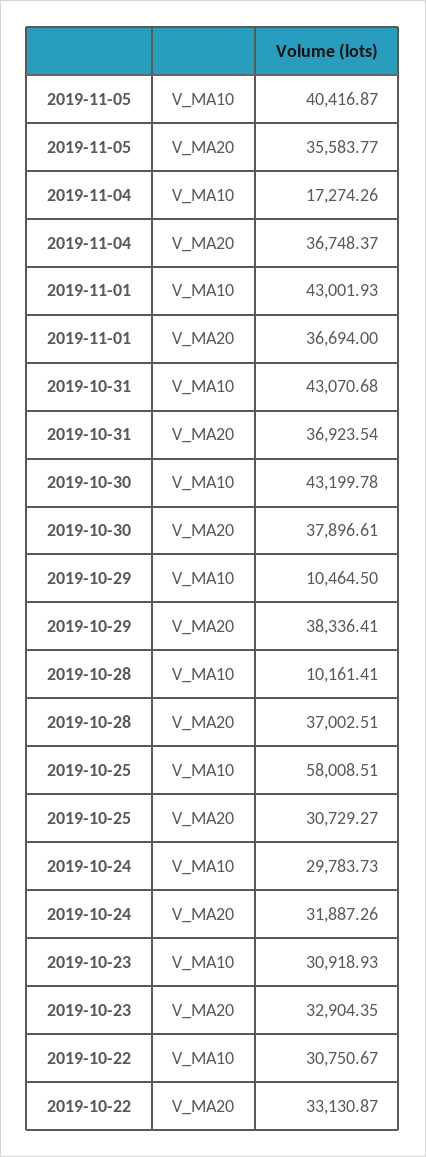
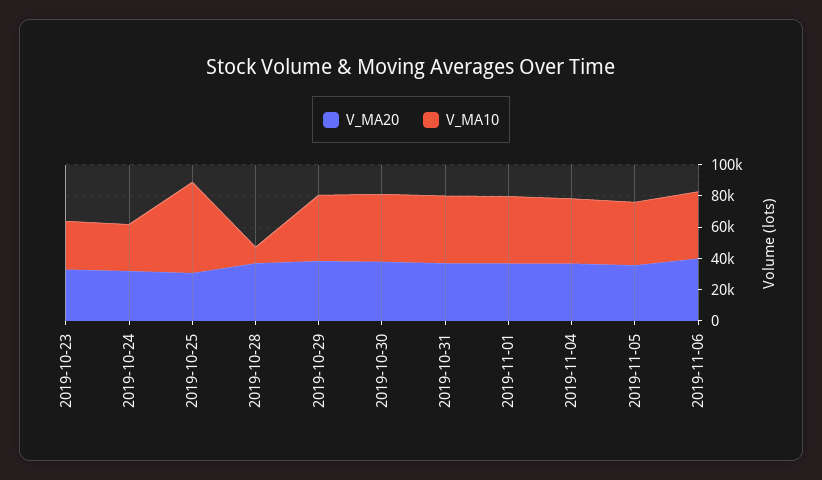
V_MA10, 2019-11-04: 17274.26 -> 40000
V_MA10, 2019-10-29: 10464.5 -> 40000
V_MA10, 2019-10-22: 30750.67 -> none
V_MA20, 2019-10-22: 33130.87 -> none
V_MA20, 2019-11-06: none -> 40000
V_MA10, 2019-11-06: none -> 40000

